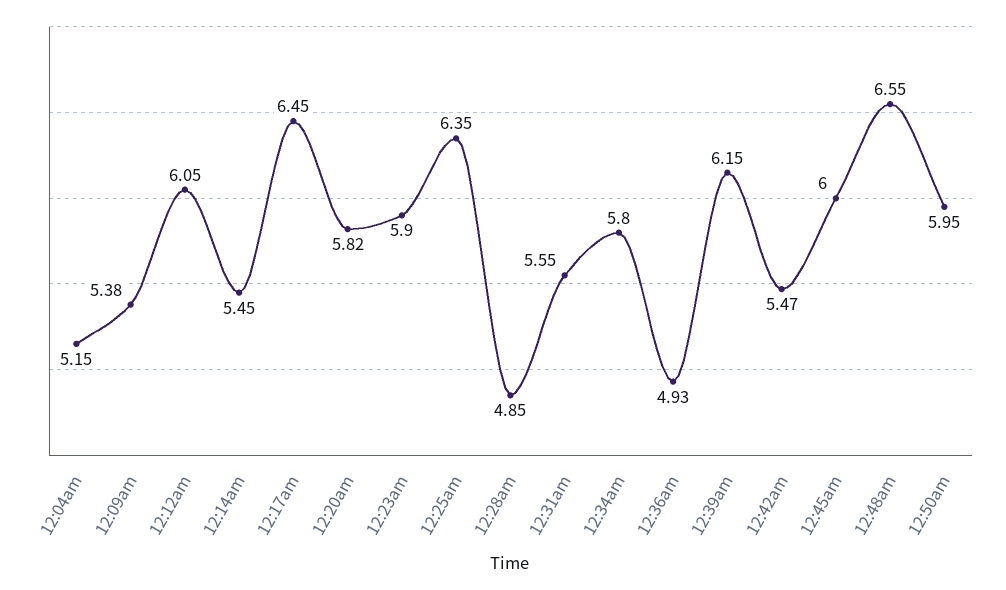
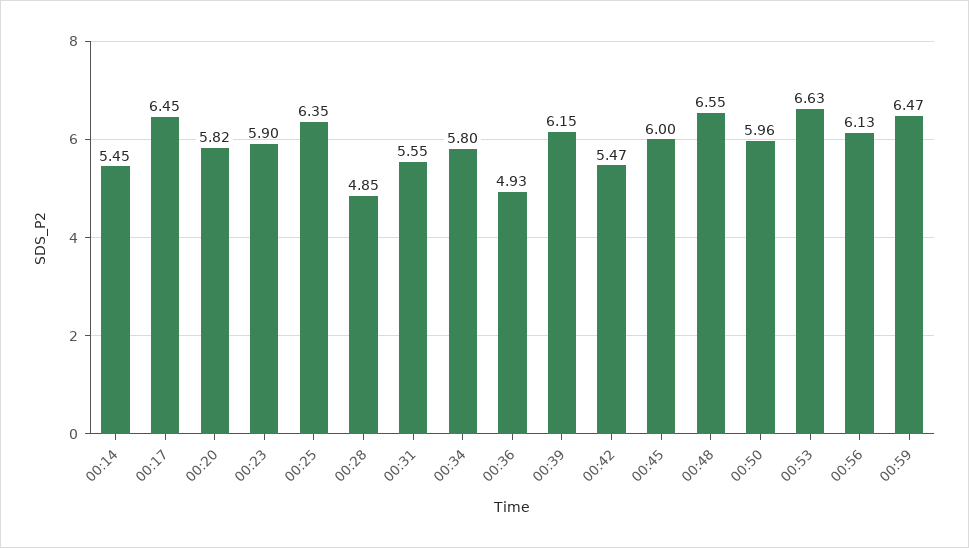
12:04am: 5.15 -> none
12:09am: 5.38 -> none
12:12am: 6.05 -> none
12:50am: 5.95 -> 5.96
00:53: none -> 6.63
00:56: none -> 6.13
00:59: none -> 6.47

